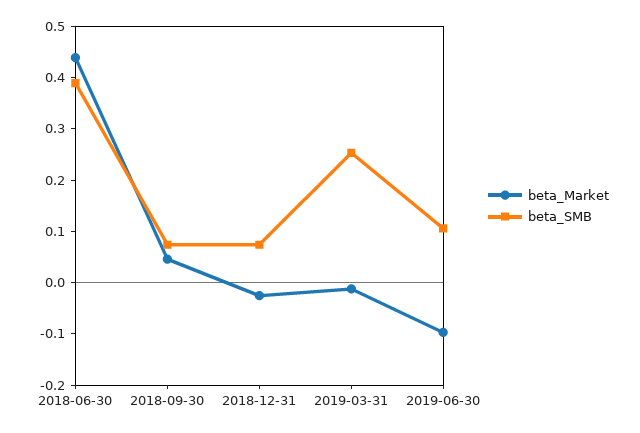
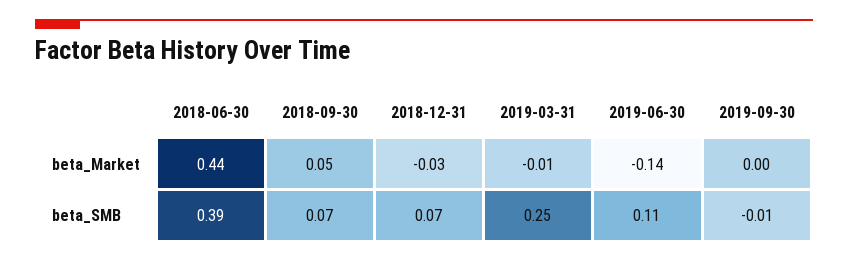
beta_Market, 2019-06-30: -0.1 -> -0.14
beta_Market, 2019-09-30: none -> 0
beta_SMB, 2019-09-30: none -> -0.01

